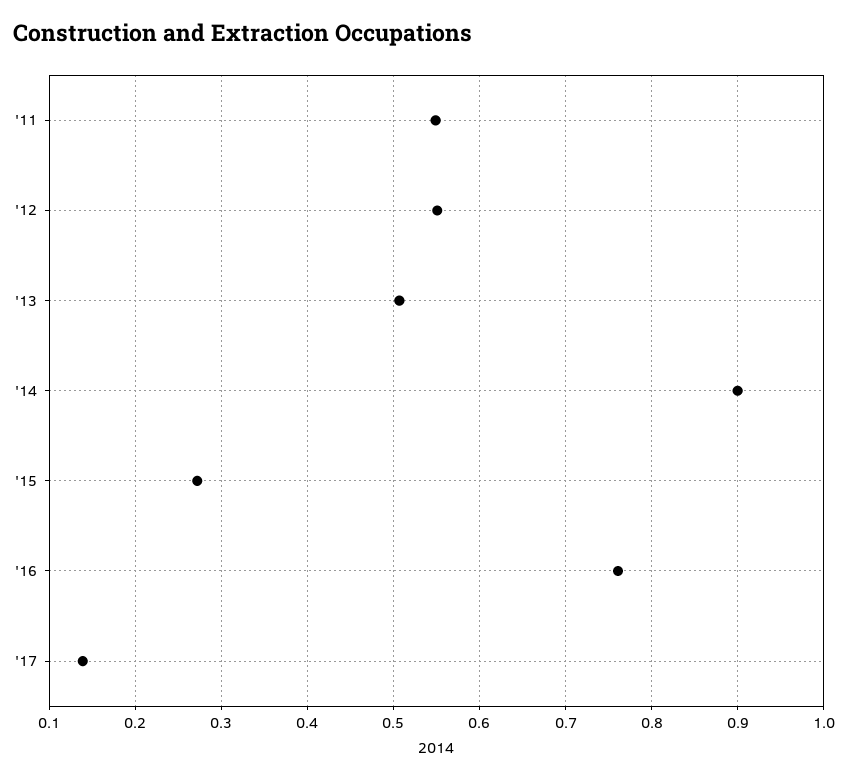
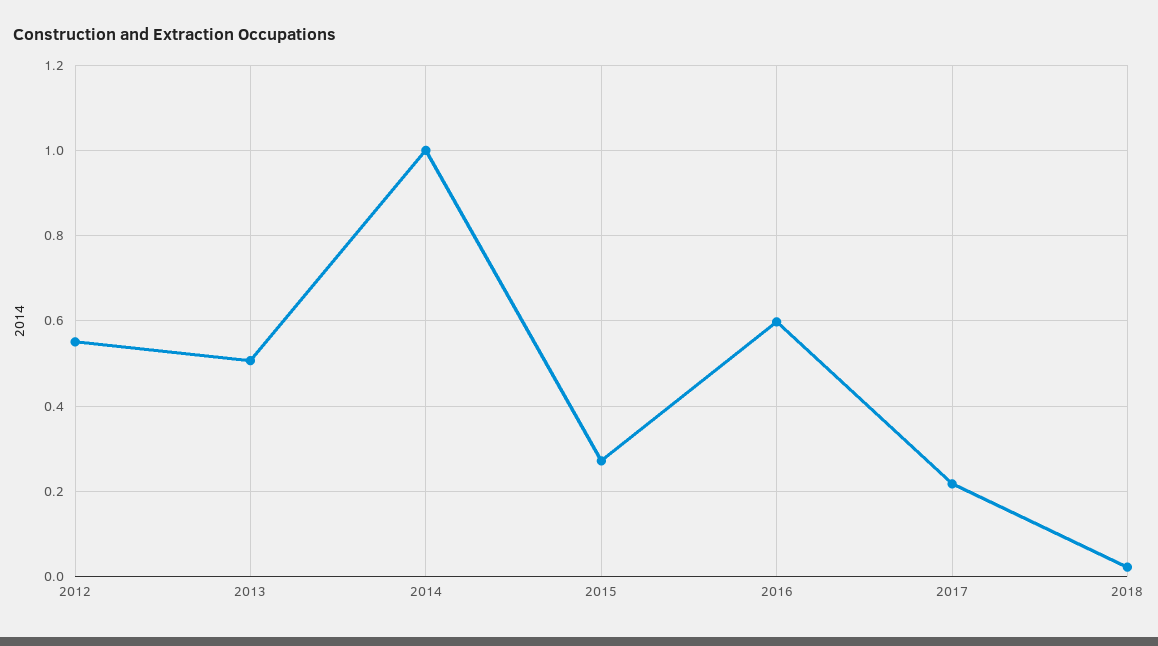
'11: 0.55 -> none
'14: 0.9 -> 1
'16: 0.76 -> 0.6
'17: 0.14 -> 0.22
2018: none -> 0.02

